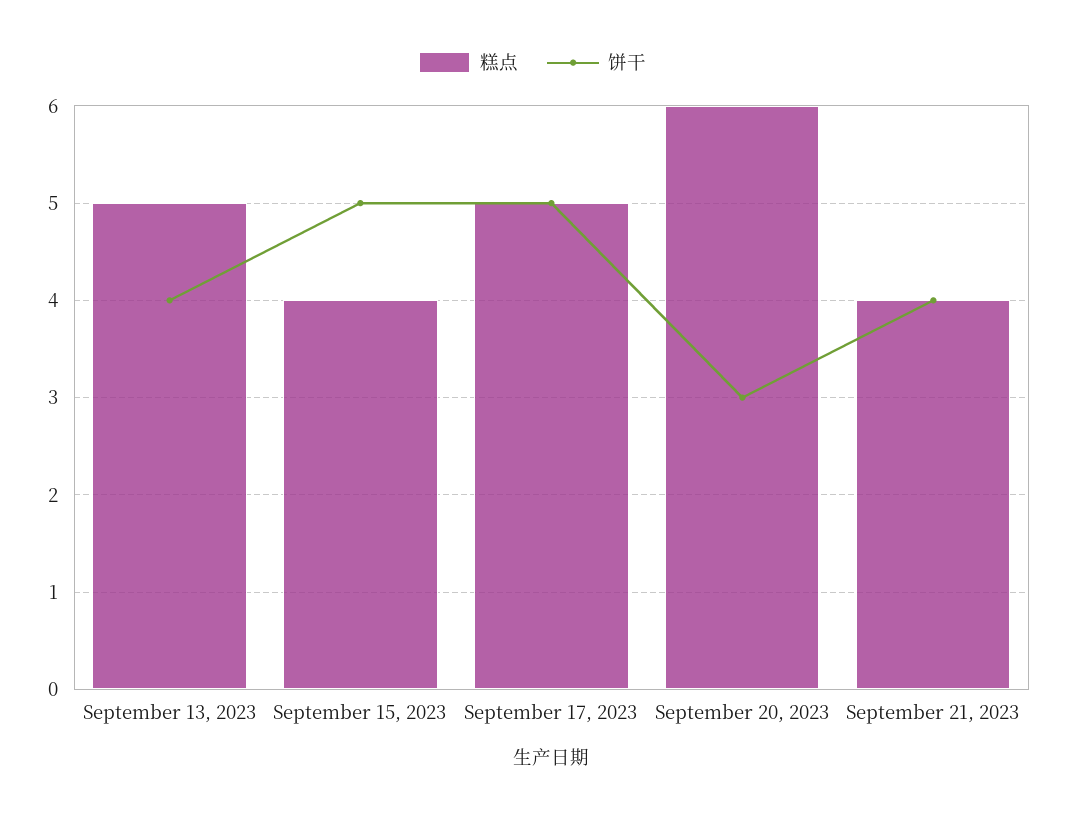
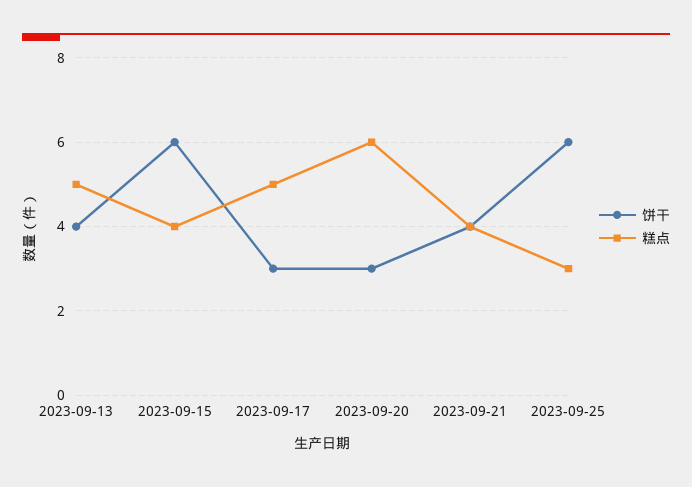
饼干, September 15, 2023: 5 -> 6
饼干, September 17, 2023: 5 -> 3
饼干, 2023-09-25: none -> 6
糕点, 2023-09-25: none -> 3

